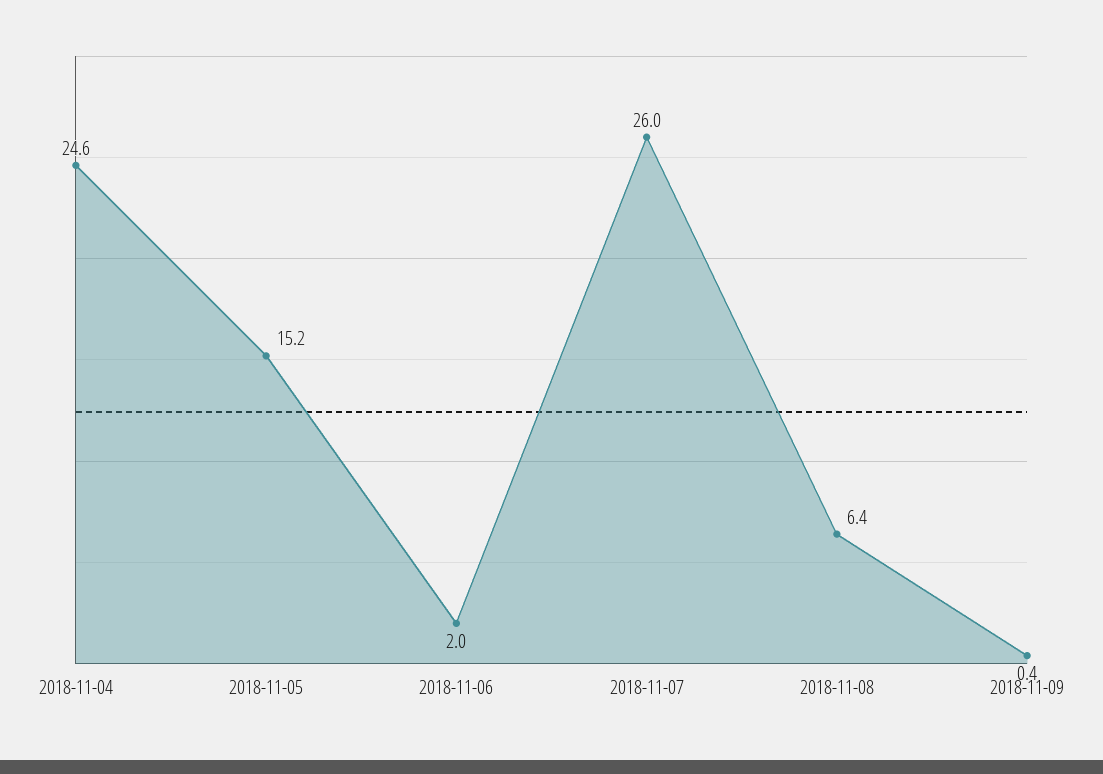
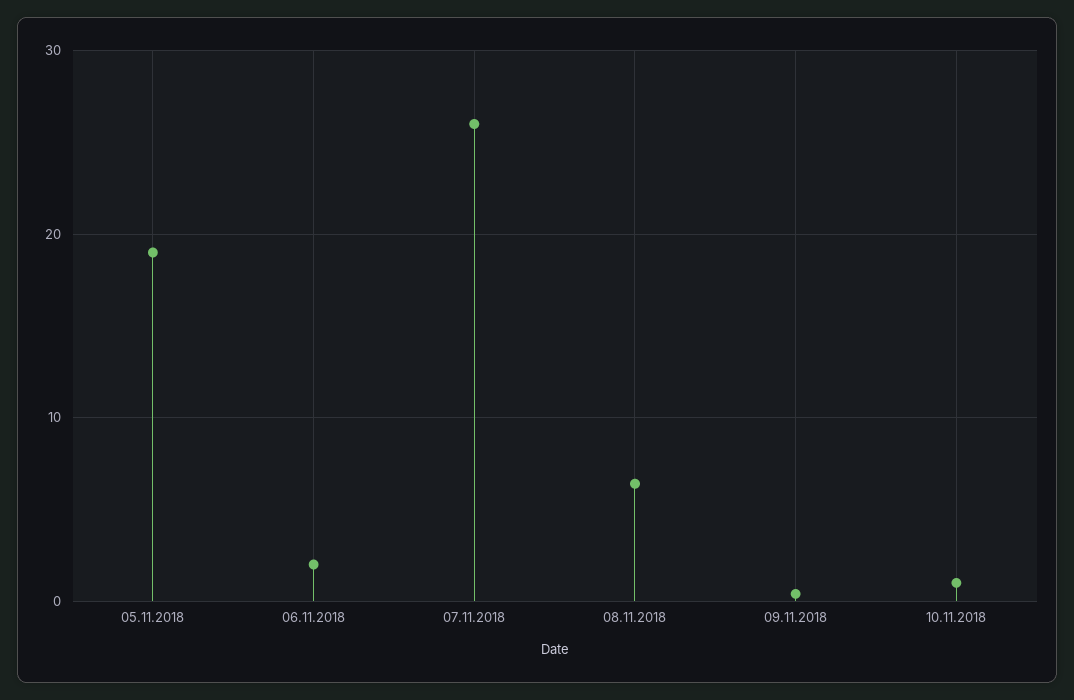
2018-11-04: 24.6 -> none
2018-11-05: 15.2 -> 19
10.11.2018: none -> 1

